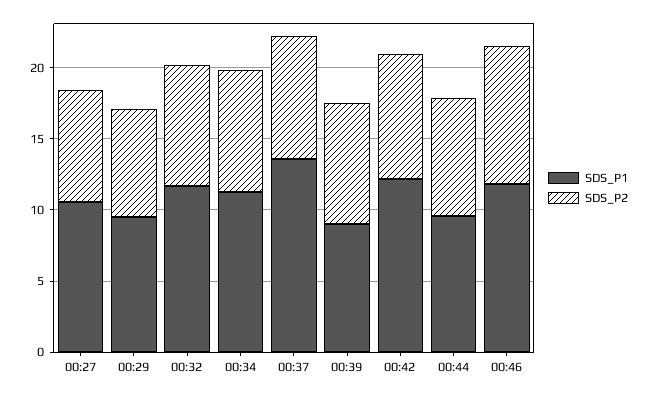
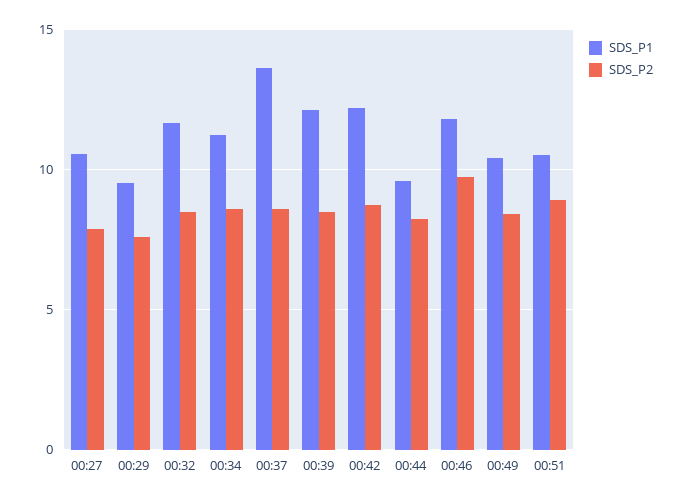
SDS_P1, 00:39: 9 -> 12
SDS_P1, 00:49: none -> 10.5
SDS_P2, 00:49: none -> 8.5
SDS_P1, 00:51: none -> 10.5
SDS_P2, 00:51: none -> 9

